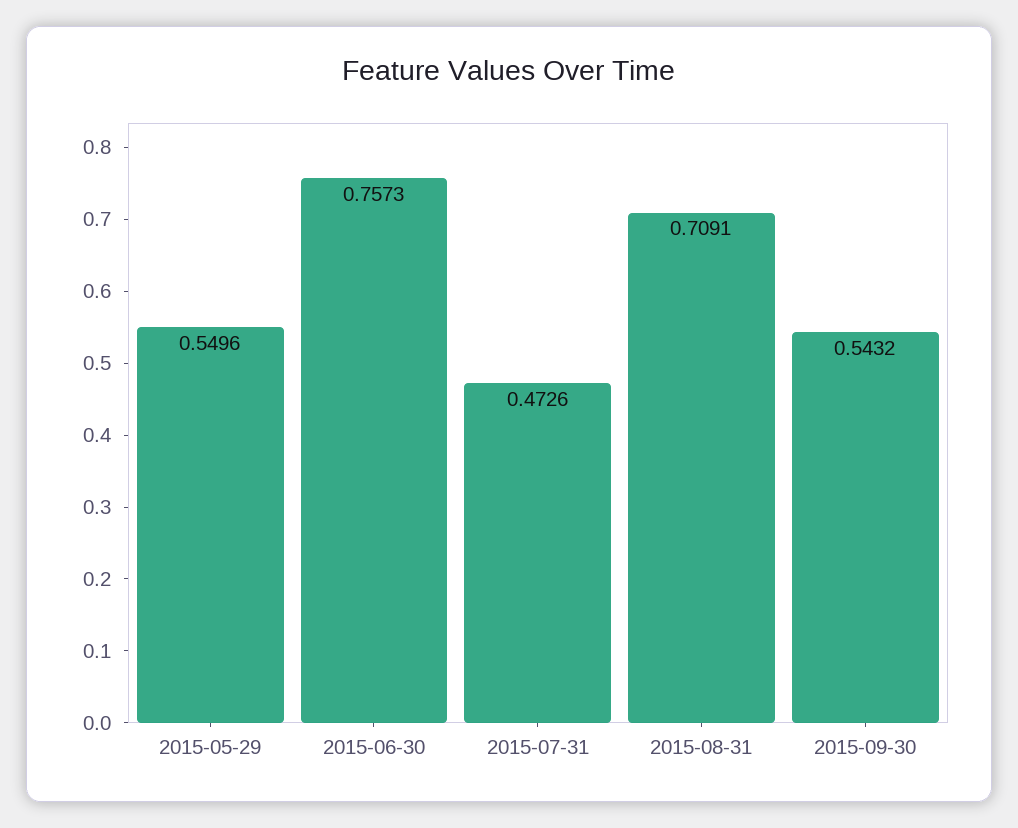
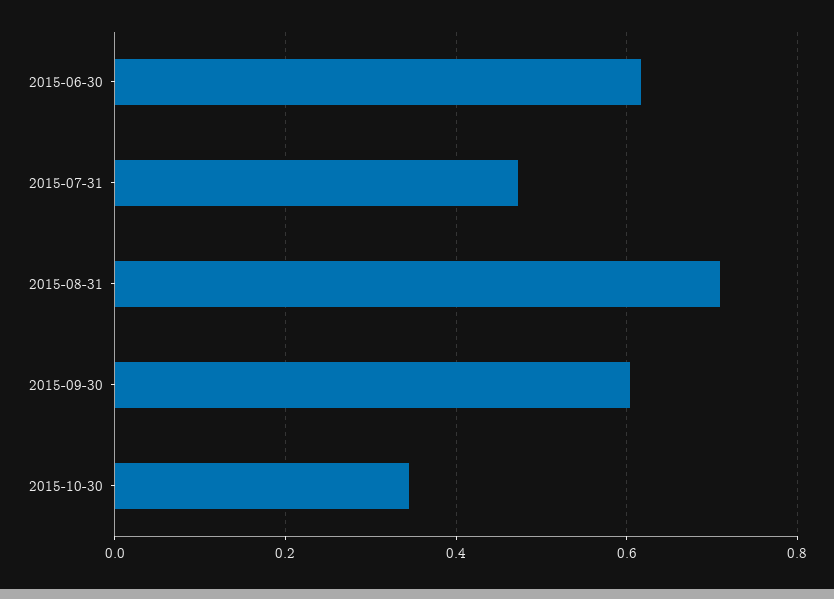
2015-05-29: 0.5496 -> none
2015-06-30: 0.7573 -> 0.62
2015-09-30: 0.5432 -> 0.6
2015-10-30: none -> 0.34

